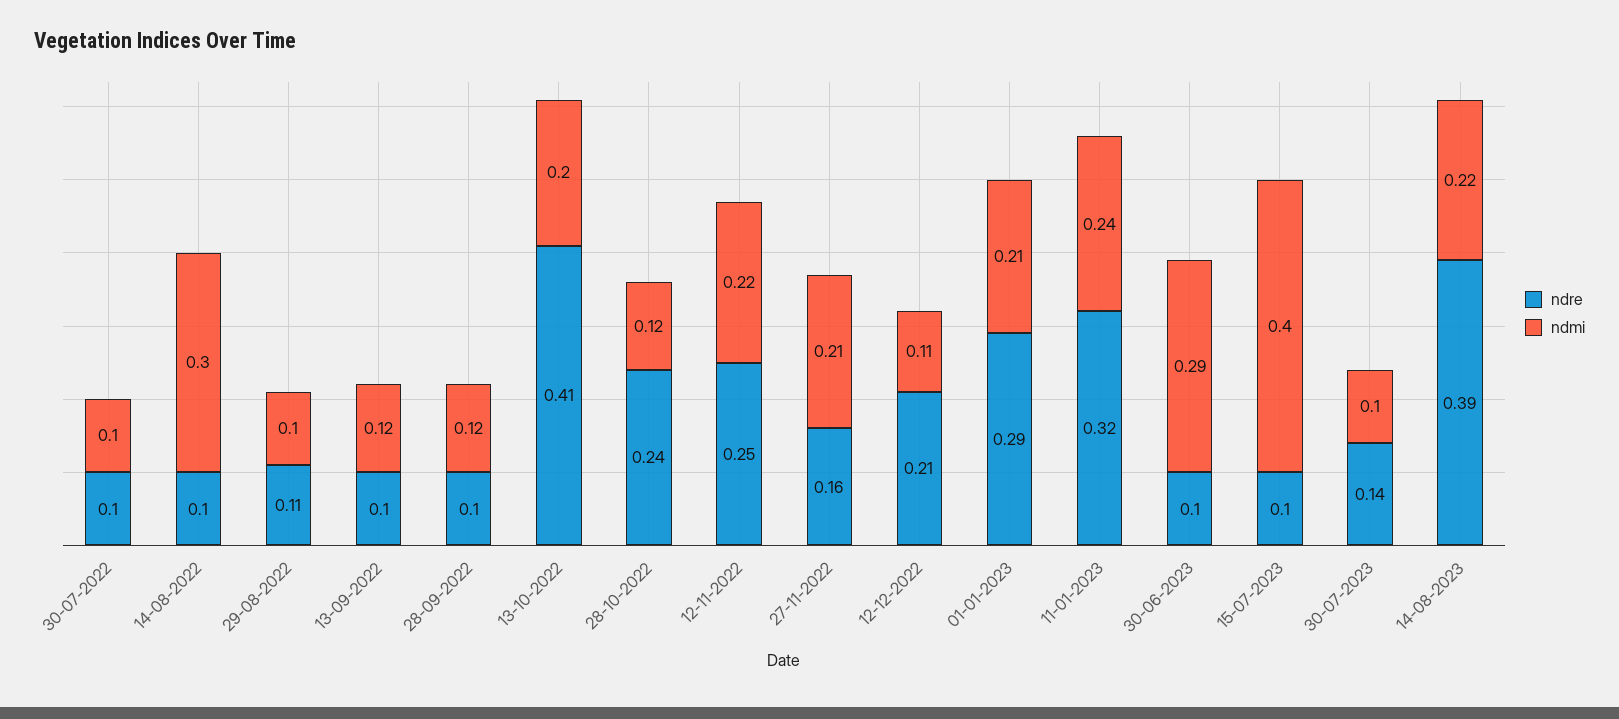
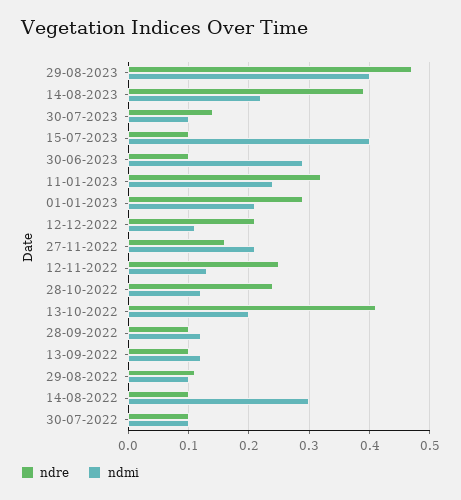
ndmi, 12-11-2022: 0.22 -> 0.13
ndre, 29-08-2023: none -> 0.47
ndmi, 29-08-2023: none -> 0.4

